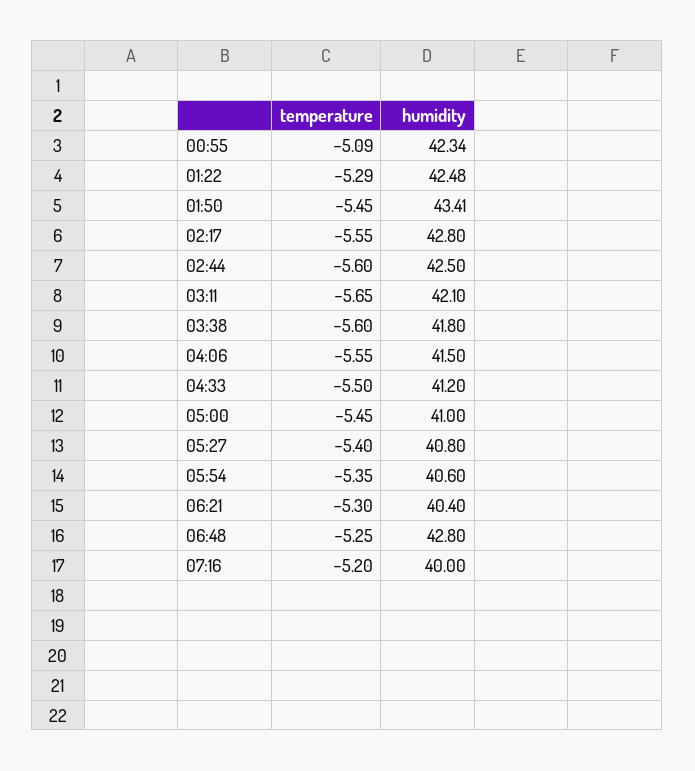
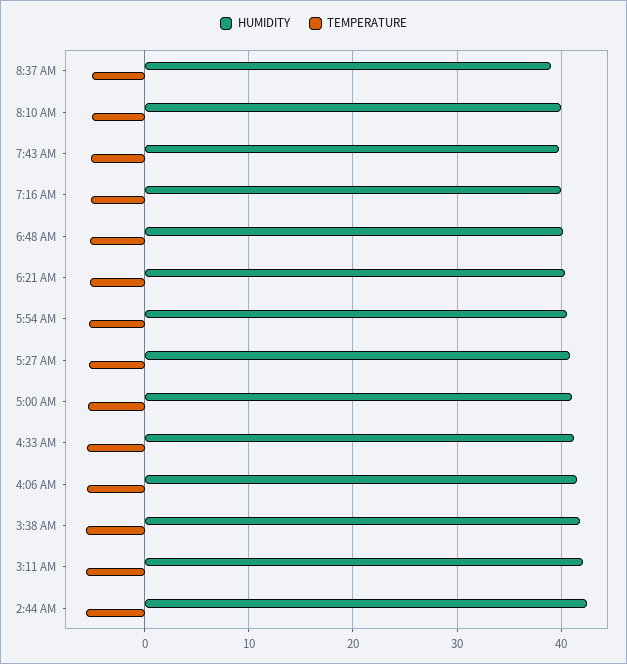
temperature, 00:55: -5.09 -> none
humidity, 00:55: 42.34 -> none
temperature, 01:22: -5.29 -> none
humidity, 01:22: 42.48 -> none
temperature, 01:50: -5.45 -> none
humidity, 01:50: 43.41 -> none
temperature, 02:17: -5.55 -> none
humidity, 02:17: 42.8 -> none
humidity, 06:48: 42.8 -> 40
humidity, 8:37 AM: none -> 39
temperature, 8:37 AM: none -> -5
humidity, 8:10 AM: none -> 40
temperature, 8:10 AM: none -> -5
humidity, 7:43 AM: none -> 40
temperature, 7:43 AM: none -> -5

